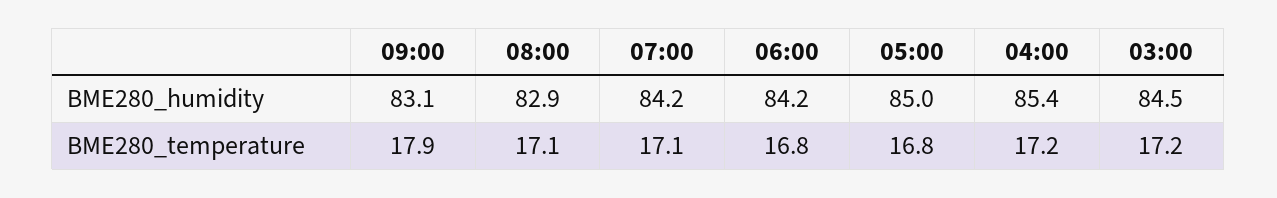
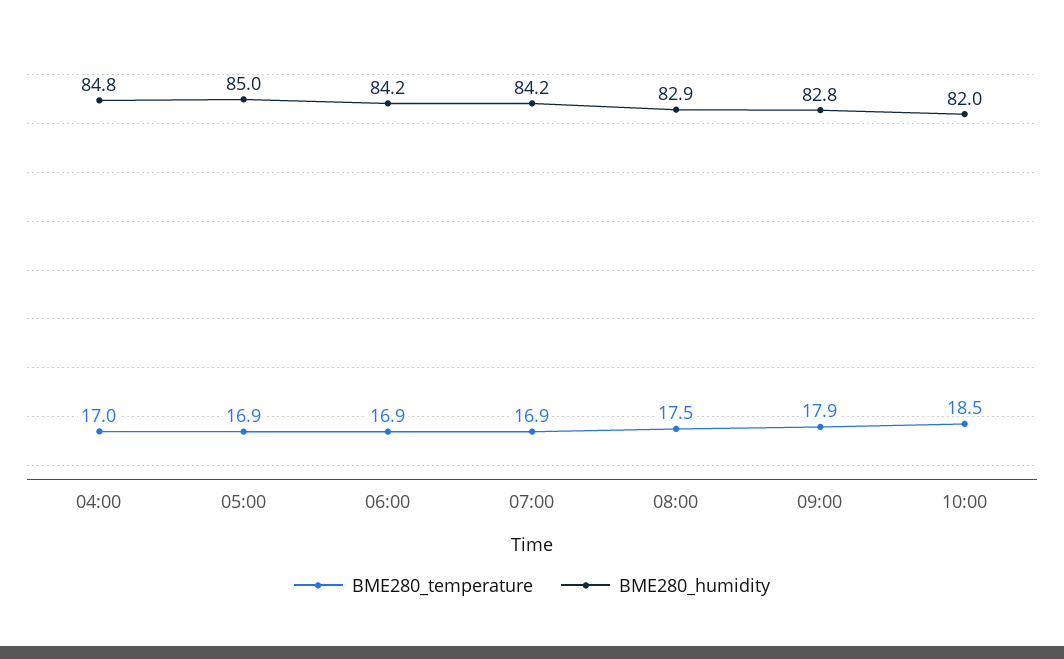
BME280_humidity, 09:00: 83.1 -> 82.8
BME280_humidity, 04:00: 85.4 -> 84.8
BME280_humidity, 03:00: 84.5 -> none
BME280_temperature, 08:00: 17.1 -> 17.5
BME280_temperature, 07:00: 17.1 -> 16.9
BME280_temperature, 06:00: 16.8 -> 16.9
BME280_temperature, 05:00: 16.8 -> 16.9
BME280_temperature, 04:00: 17.2 -> 17
BME280_temperature, 03:00: 17.2 -> none
BME280_temperature, 10:00: none -> 18.5
BME280_humidity, 10:00: none -> 82

